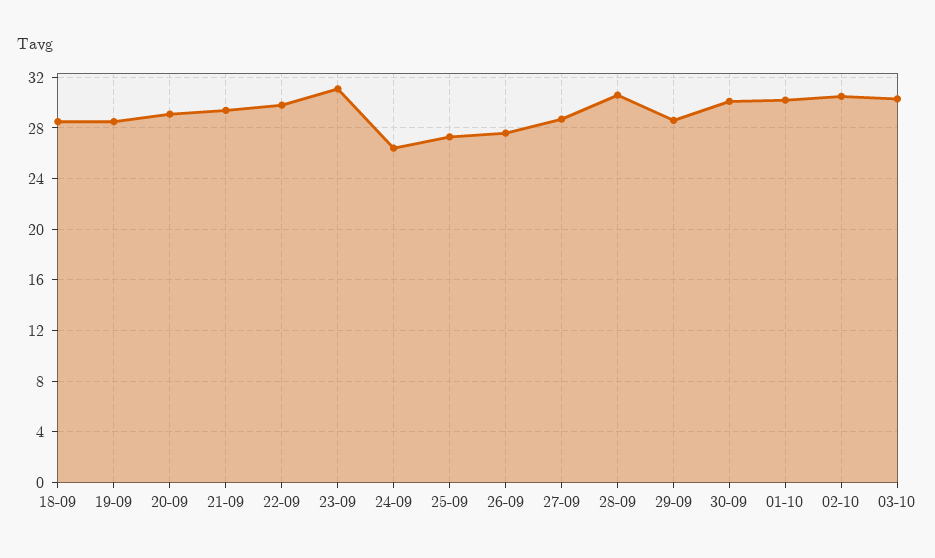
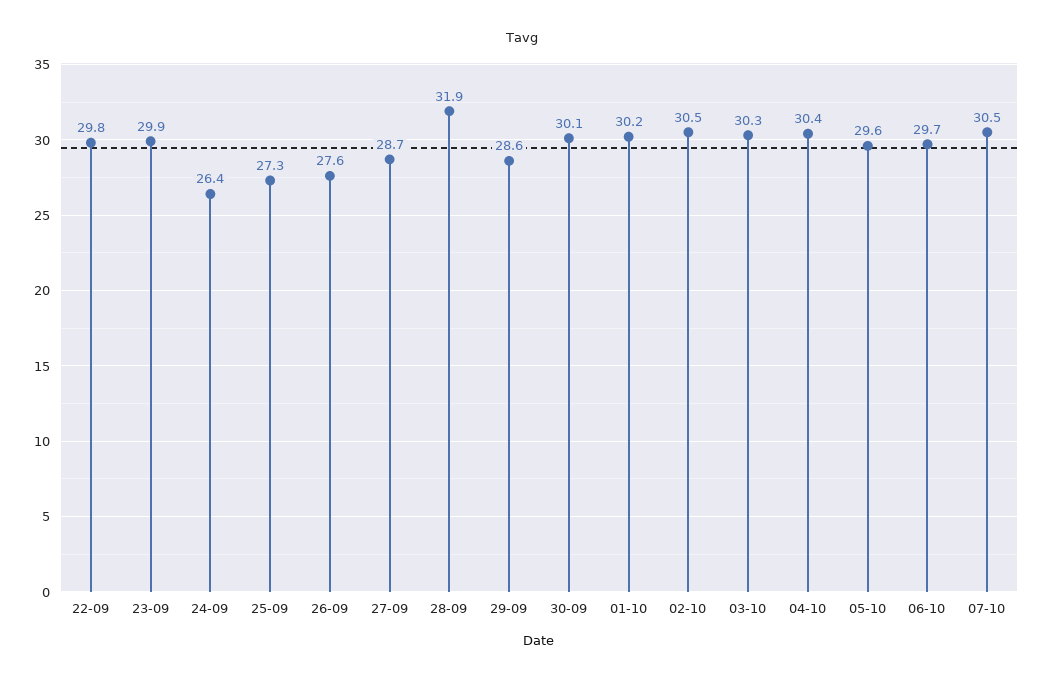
18-09: 28.5 -> none
19-09: 28.5 -> none
20-09: 29 -> none
21-09: 29.5 -> none
23-09: 31 -> 29.9
28-09: 30.5 -> 31.9
04-10: none -> 30.4
05-10: none -> 29.6
06-10: none -> 29.7
07-10: none -> 30.5

